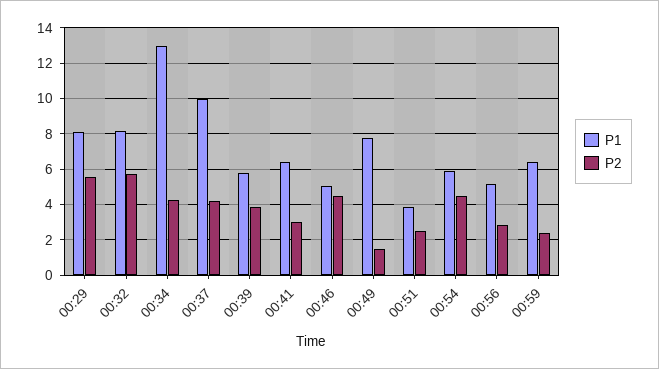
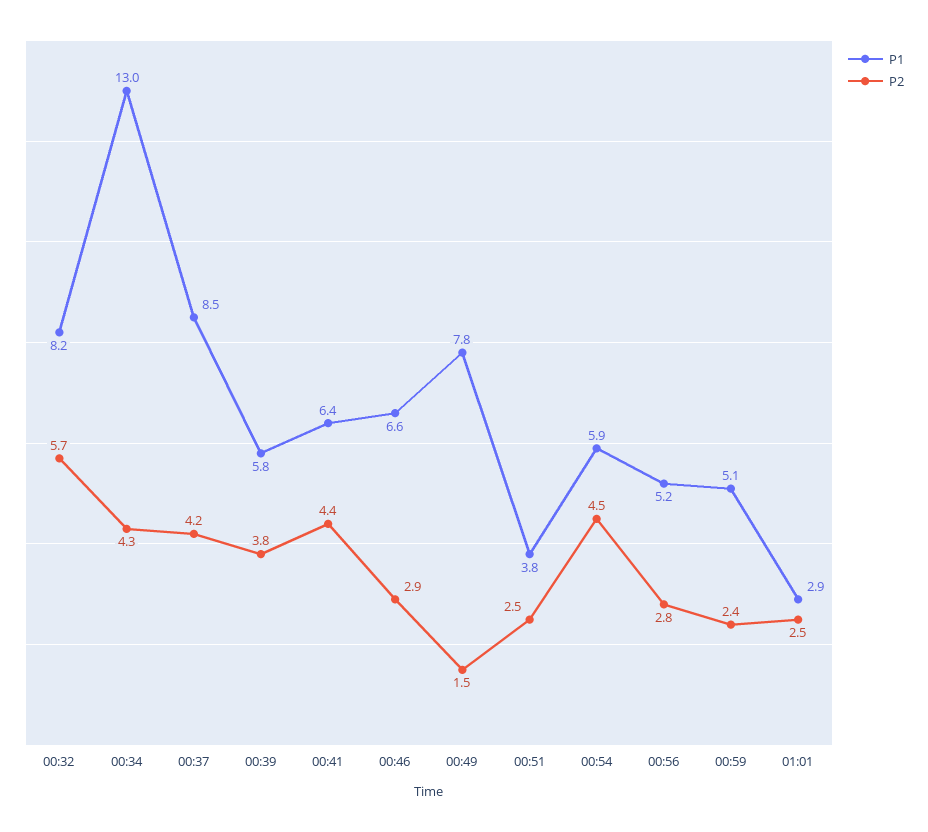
P1, 00:29: 8 -> none
P2, 00:29: 5.5 -> none
P1, 00:37: 10 -> 8.5
P2, 00:41: 3 -> 4.4
P1, 00:46: 5 -> 6.6
P2, 00:46: 4.5 -> 2.9
P1, 00:59: 6.5 -> 5.1
P1, 01:01: none -> 2.9
P2, 01:01: none -> 2.5

